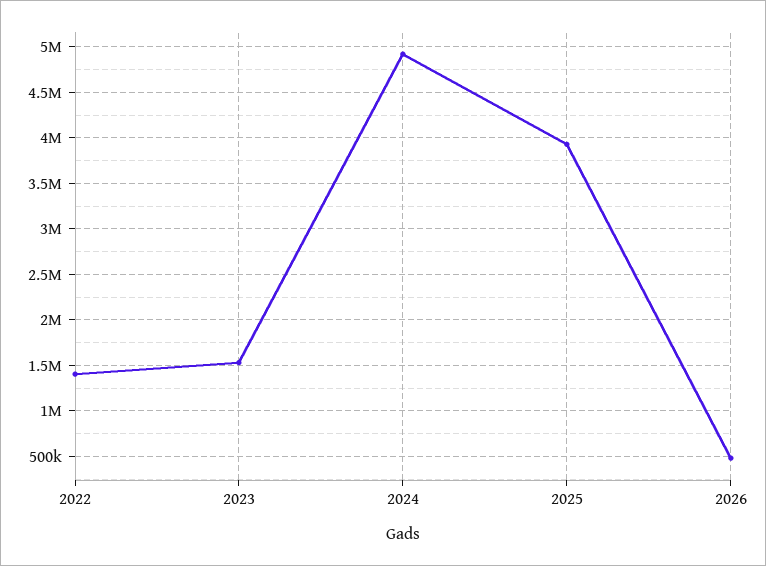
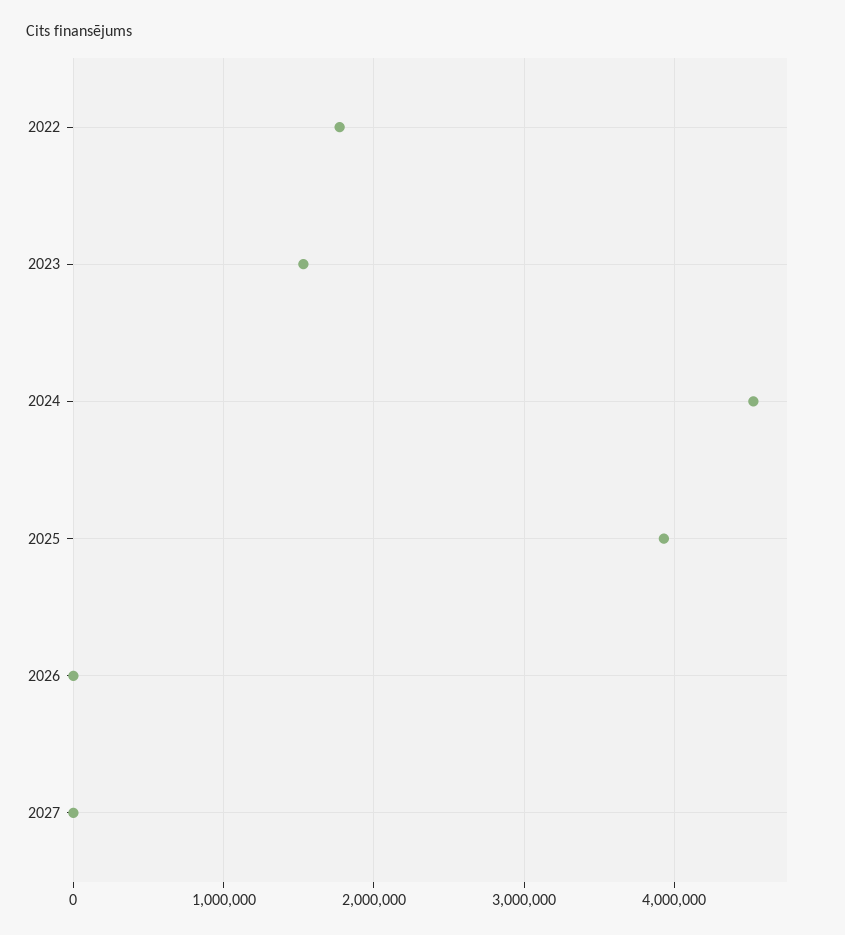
2022: 1400000 -> 1800000
2024: 4900000 -> 4500000
2026: 500000 -> 0
2027: none -> 0

